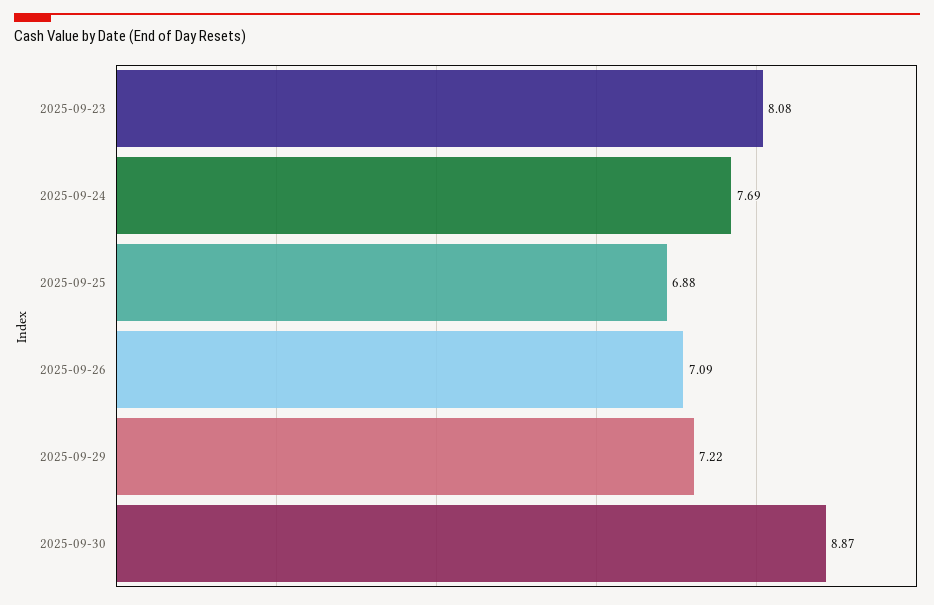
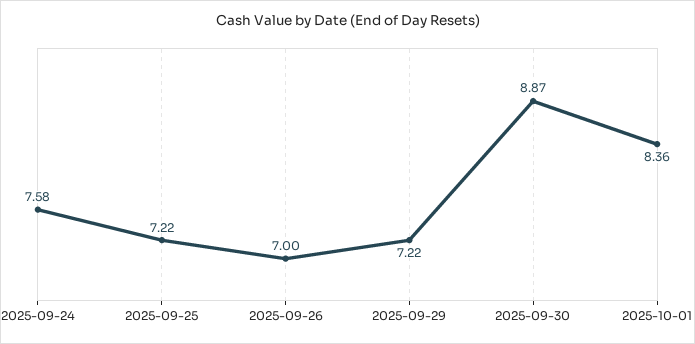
2025-09-23: 8.08 -> none
2025-09-24: 7.69 -> 7.58
2025-09-25: 6.88 -> 7.22
2025-09-26: 7.09 -> 7
2025-10-01: none -> 8.36

